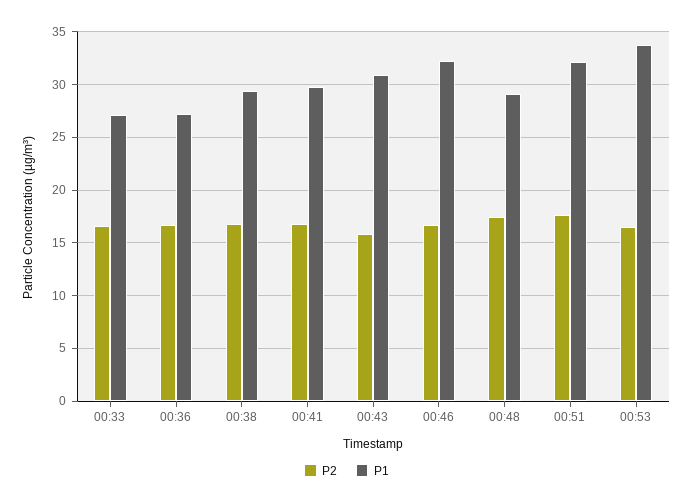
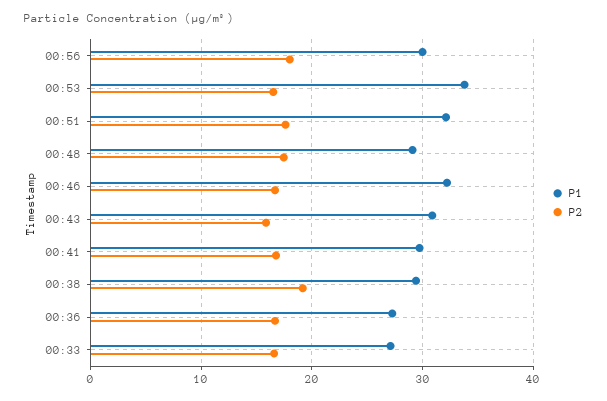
P2, 00:38: 17 -> 19
P1, 00:56: none -> 30
P2, 00:56: none -> 18

